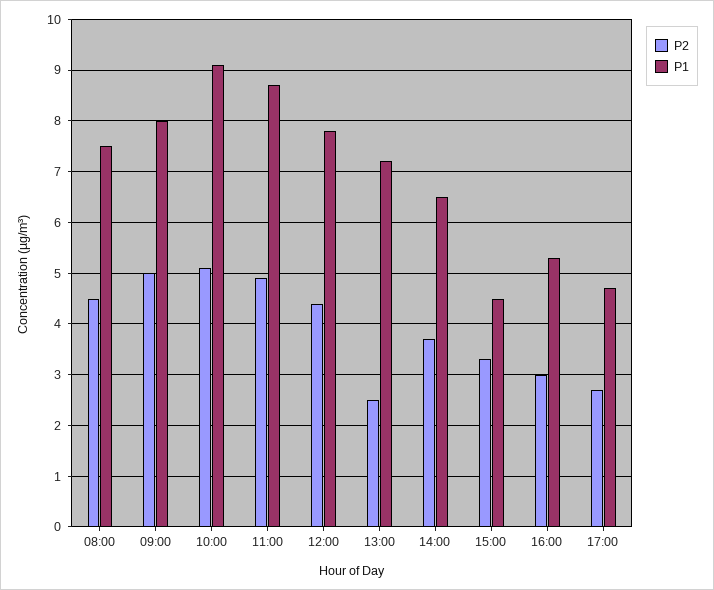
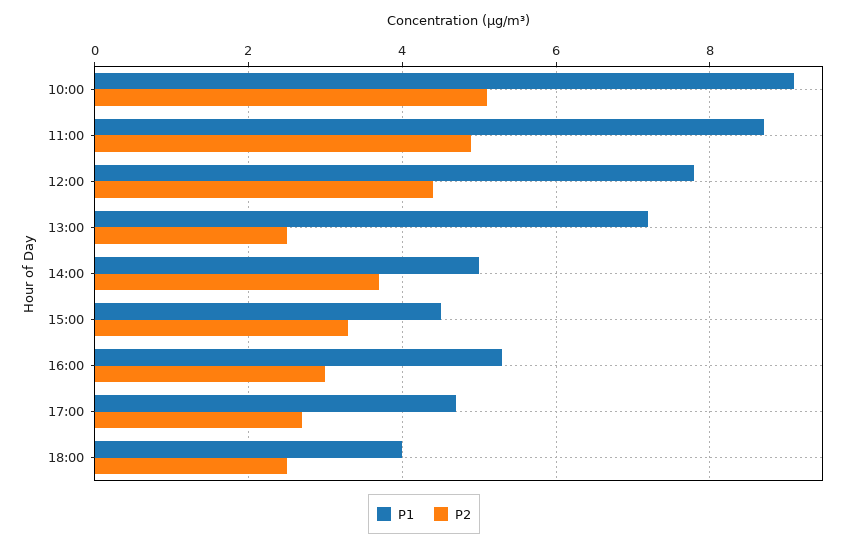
P2, 08:00: 4.5 -> none
P1, 08:00: 7.5 -> none
P2, 09:00: 5 -> none
P1, 09:00: 8 -> none
P1, 14:00: 6.5 -> 5
P1, 18:00: none -> 4
P2, 18:00: none -> 2.5

